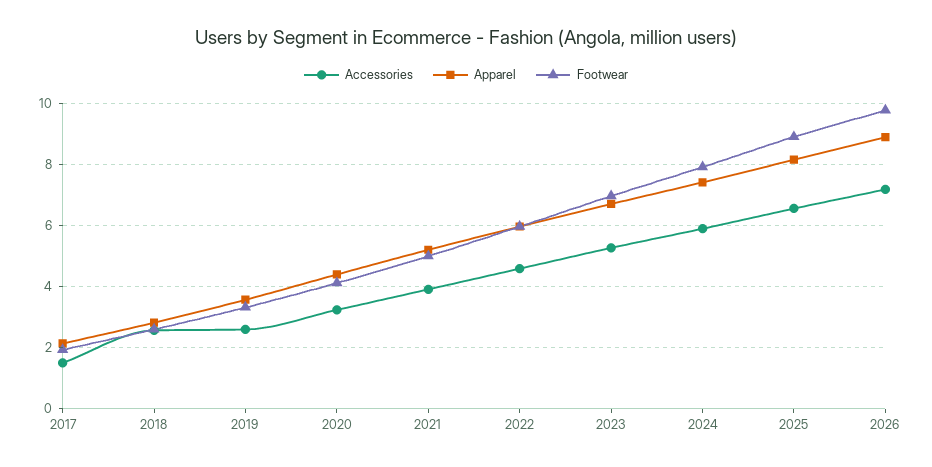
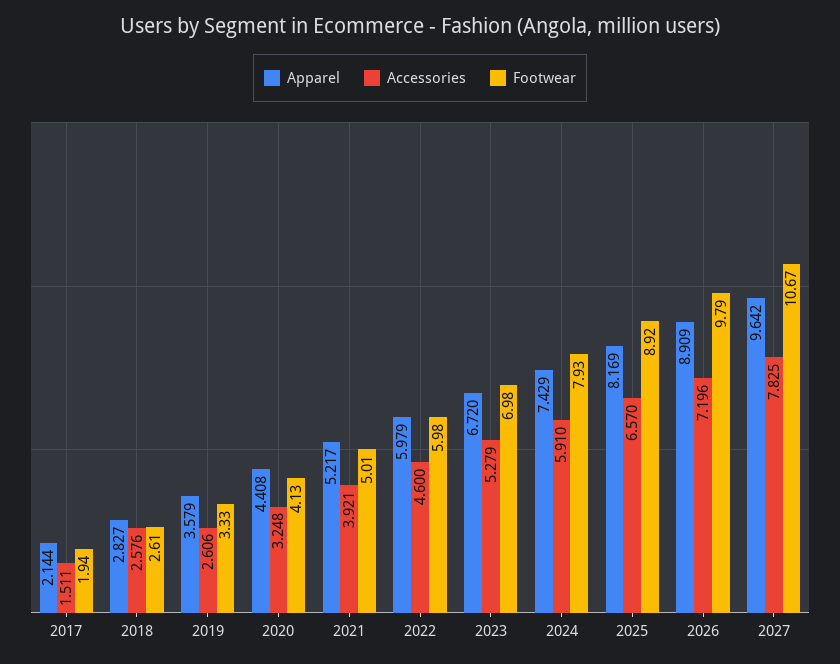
Apparel, 2027: none -> 9.642
Accessories, 2027: none -> 7.825
Footwear, 2027: none -> 10.67

